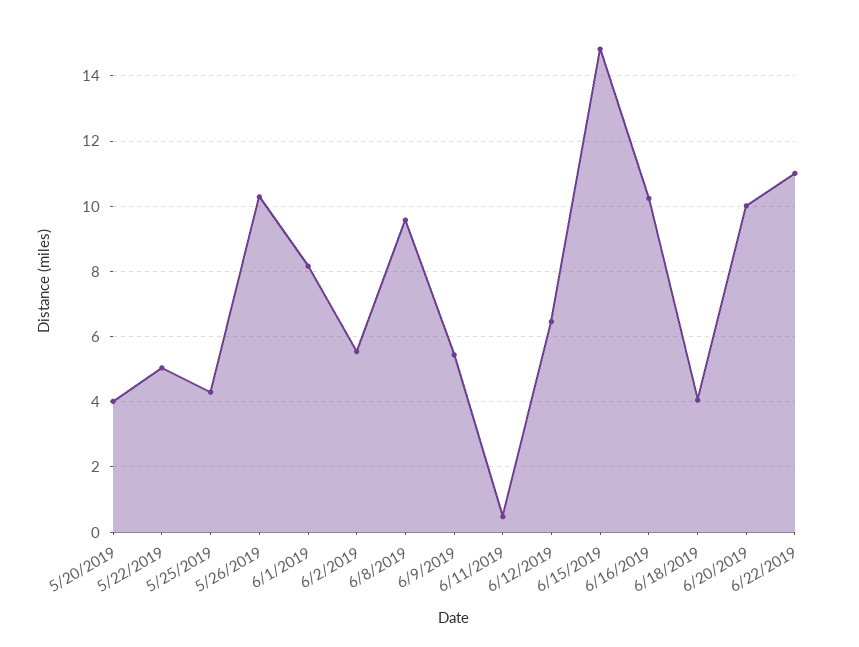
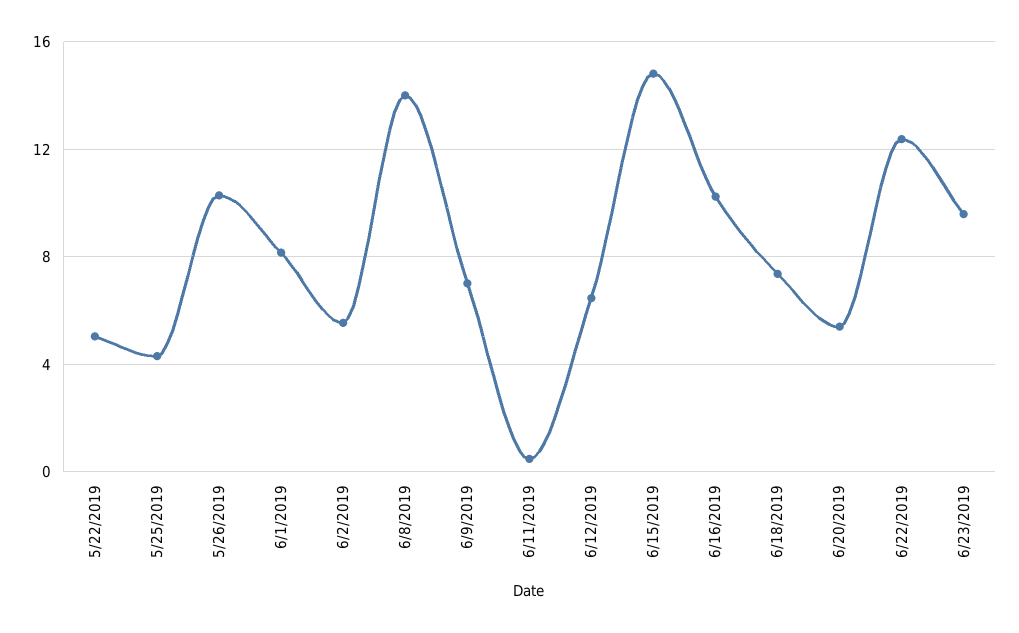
5/20/2019: 4 -> none
6/8/2019: 9.6 -> 14
6/9/2019: 5.4 -> 7
6/18/2019: 4 -> 7.5
6/20/2019: 10 -> 5.5
6/22/2019: 11 -> 12.5
6/23/2019: none -> 9.5

